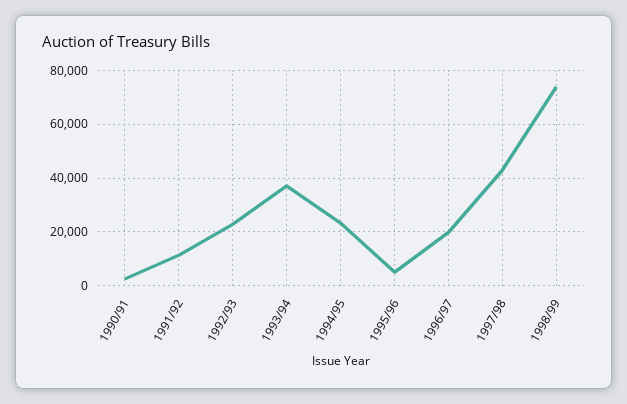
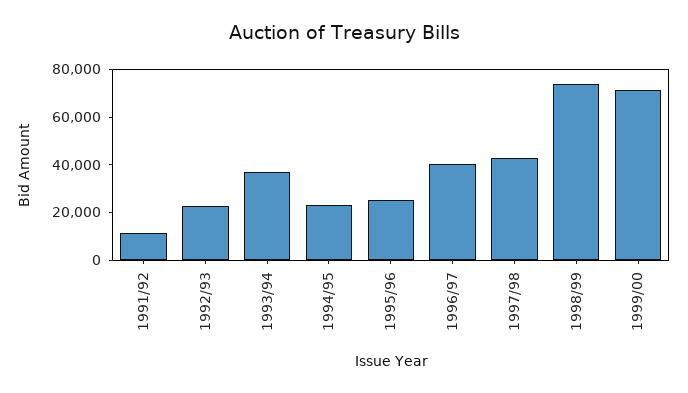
1990/91: 2500 -> none
1995/96: 5000 -> 25000
1996/97: 20000 -> 40000
1999/00: none -> 70000

